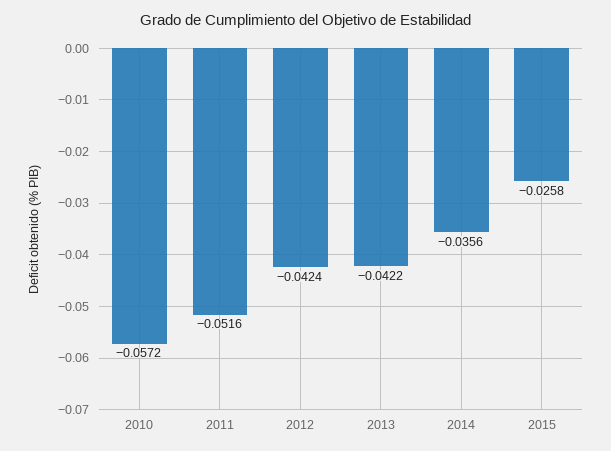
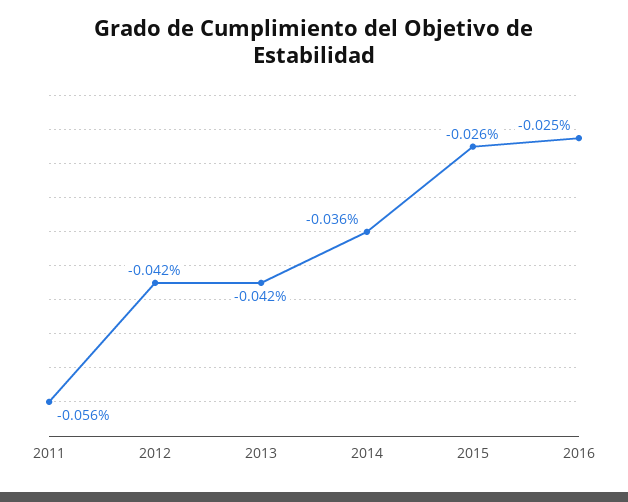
2010: -0.0572 -> none
2011: -0.0516 -> -0.056
2016: none -> -0.025

